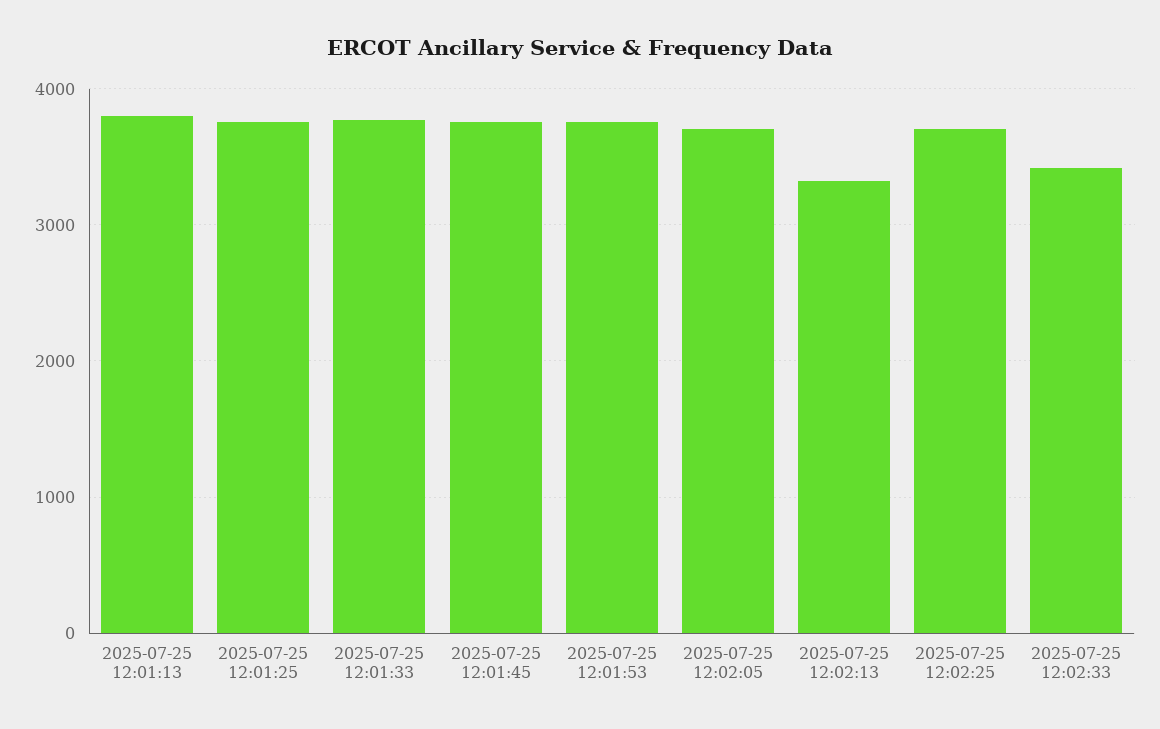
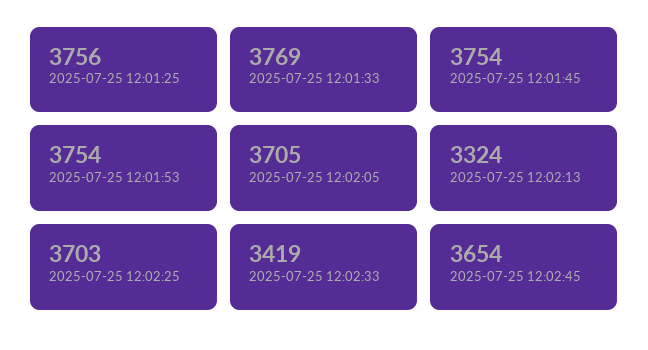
2025-07-25 12:01:13: 3800 -> none
2025-07-25 12:02:45: none -> 3654

